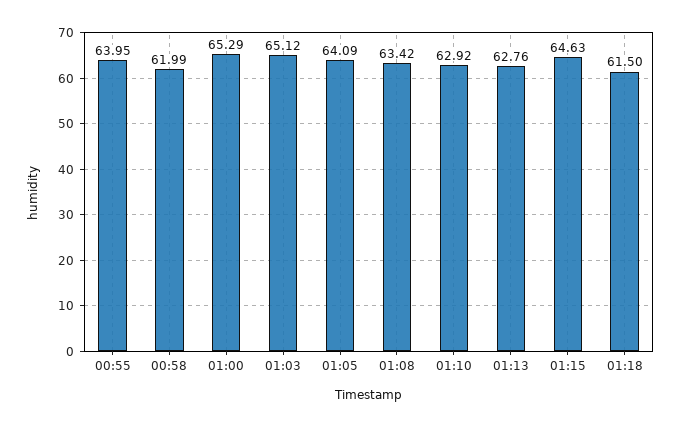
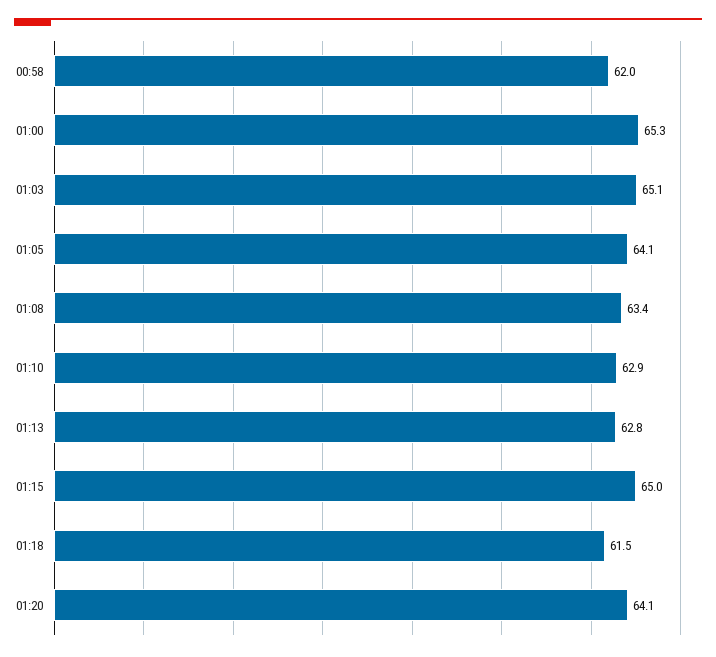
00:55: 63.95 -> none
01:15: 64.63 -> 65
01:20: none -> 64.1

